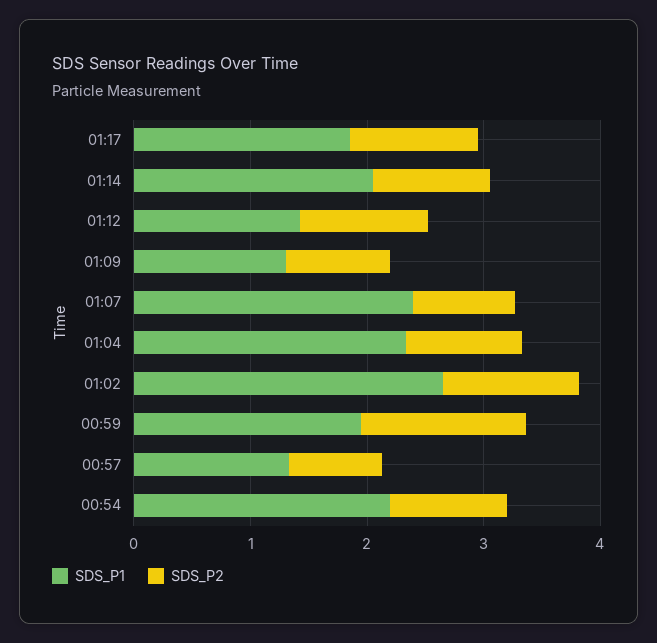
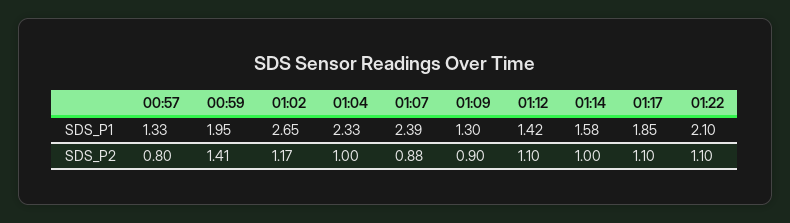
SDS_P1, 01:14: 2 -> 1.58
SDS_P1, 00:54: 2.2 -> none
SDS_P2, 00:54: 1 -> none
SDS_P1, 01:22: none -> 2.1
SDS_P2, 01:22: none -> 1.1

